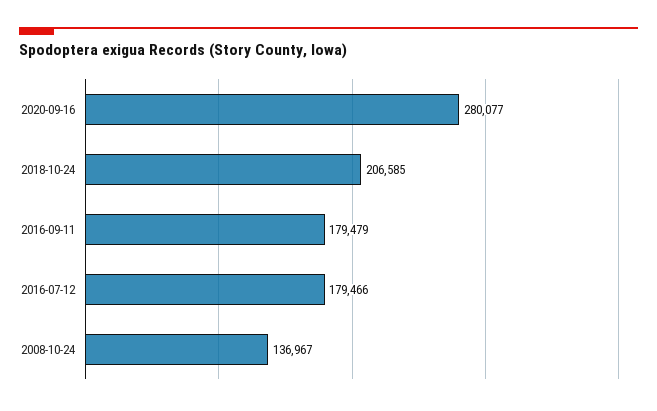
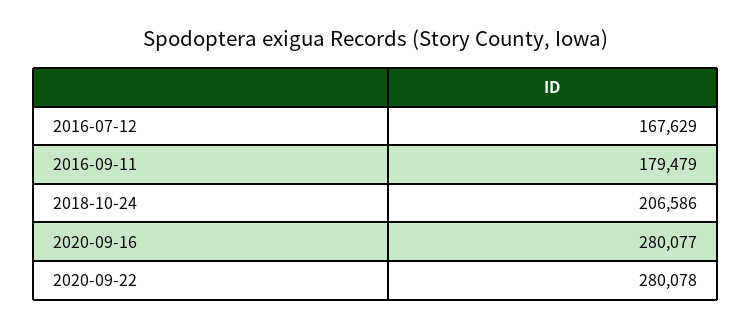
2018-10-24: 206585 -> 206586
2016-07-12: 179466 -> 167629
2008-10-24: 136967 -> none
2020-09-22: none -> 280078

